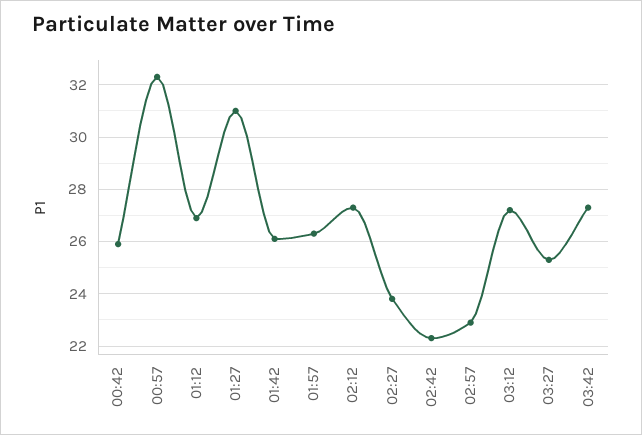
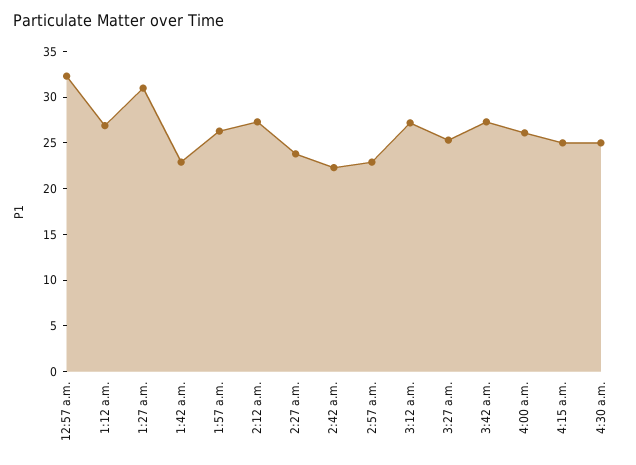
00:42: 26 -> none
01:42: 26 -> 23
4:00 a.m.: none -> 26
4:15 a.m.: none -> 25
4:30 a.m.: none -> 25

